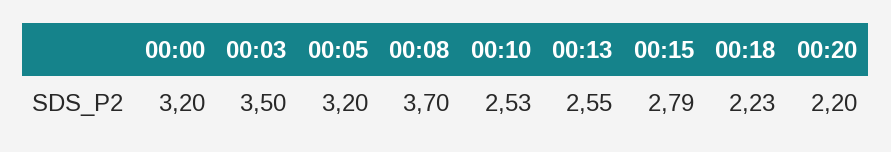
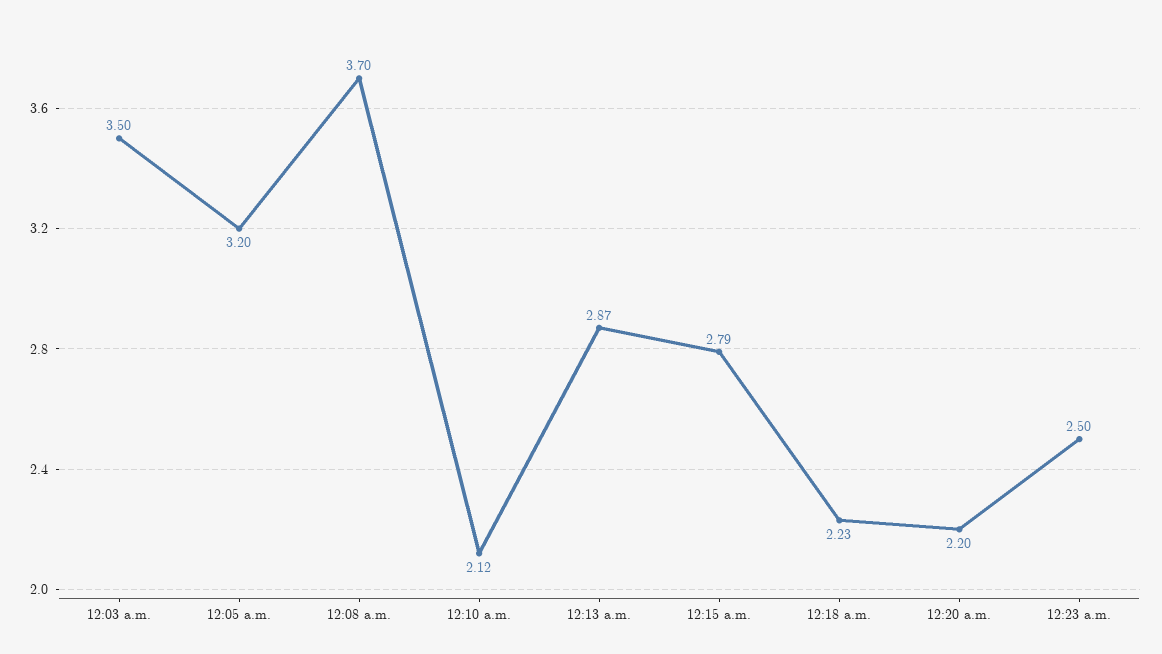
00:00: 3.2 -> none
00:10: 2.53 -> 2.12
00:13: 2.55 -> 2.87
12:23 a.m.: none -> 2.5

